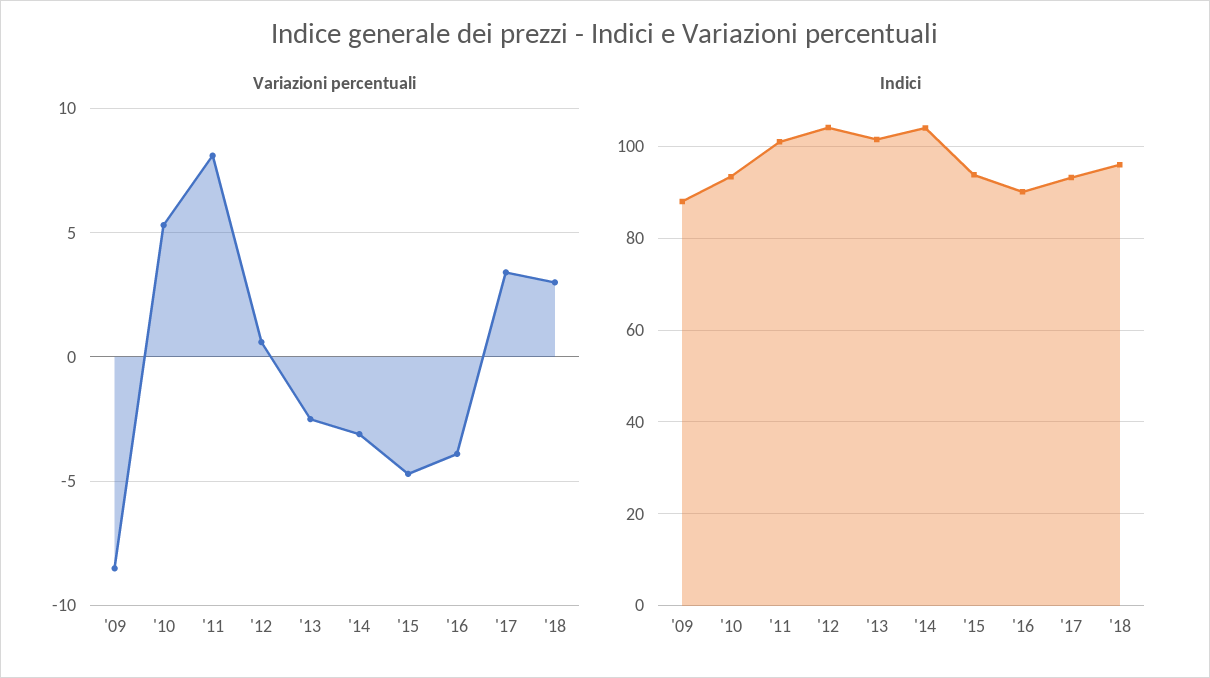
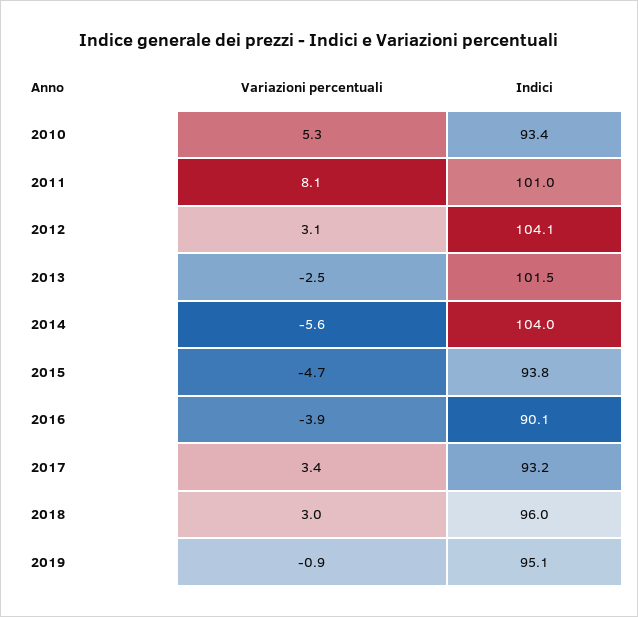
Variazioni percentuali, '09: -8.5 -> none
Variazioni percentuali, '12: 0.5 -> 3.1
Variazioni percentuali, '14: -3 -> -5.6
Indici, '09: 88 -> none
Variazioni percentuali, 2019: none -> -0.9
Indici, 2019: none -> 95.1

